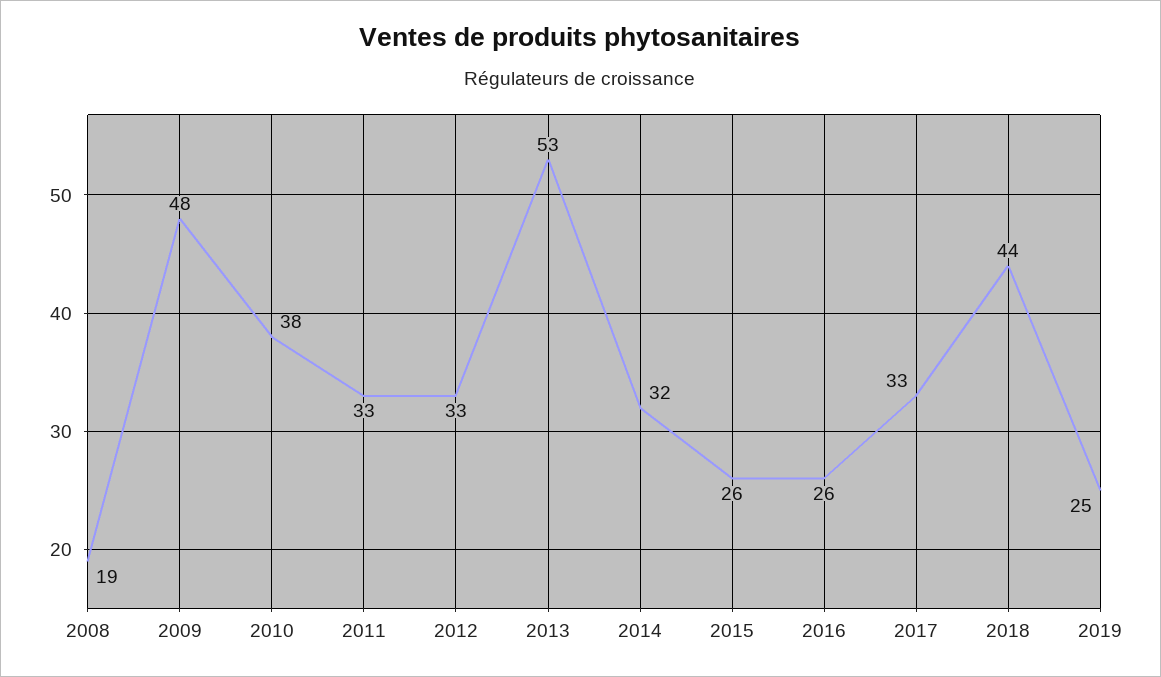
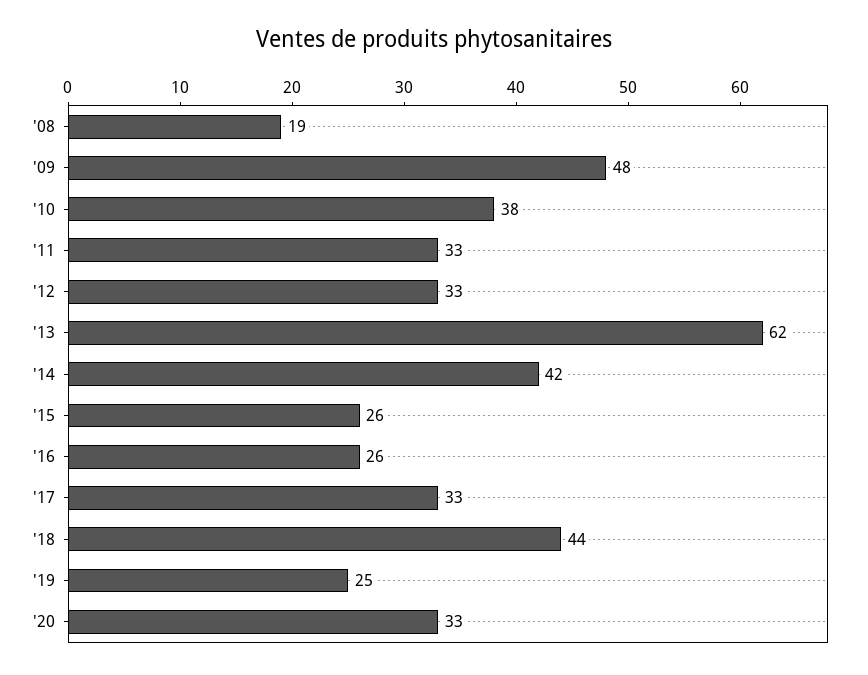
2013: 53 -> 62
2014: 32 -> 42
'20: none -> 33

